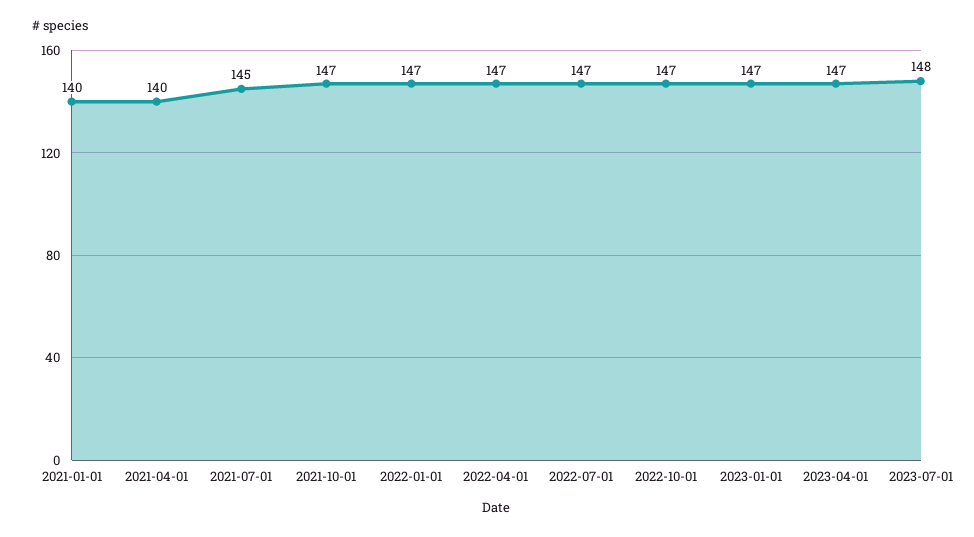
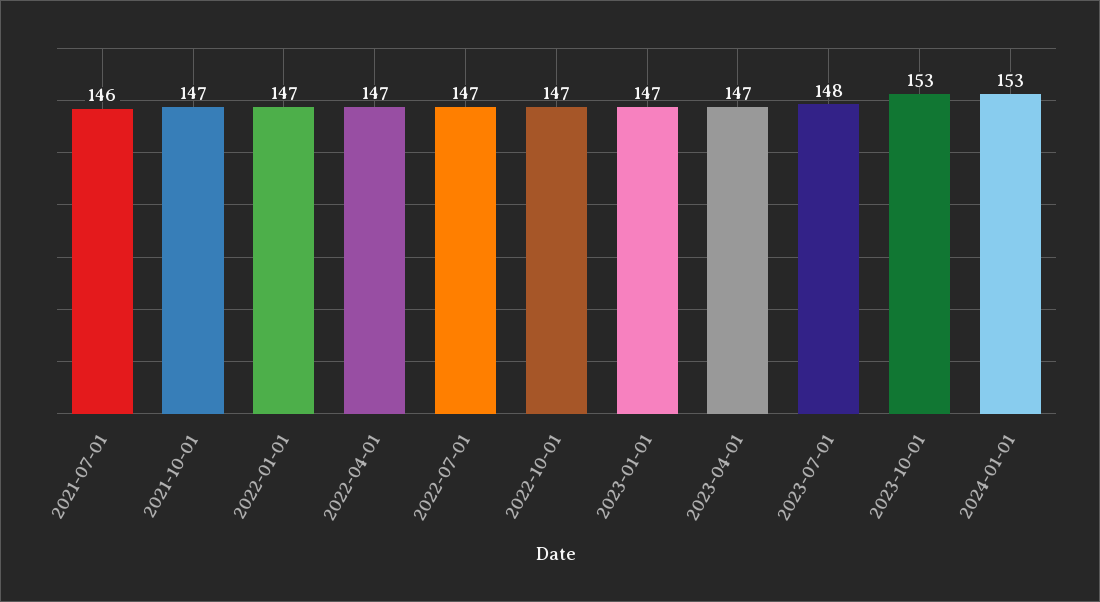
2021-01-01: 140 -> none
2021-04-01: 140 -> none
2021-07-01: 145 -> 146
2023-10-01: none -> 153
2024-01-01: none -> 153

